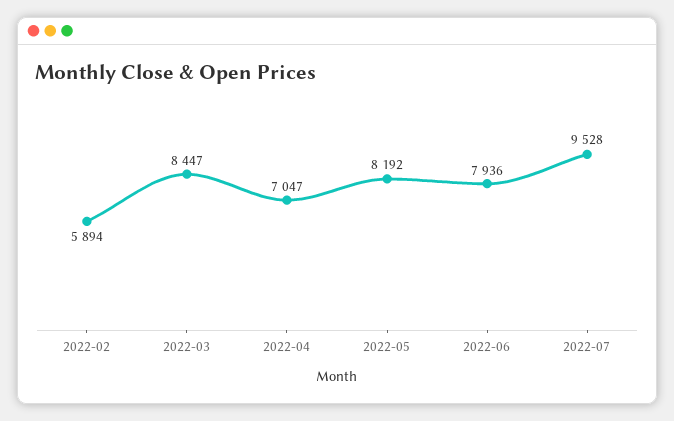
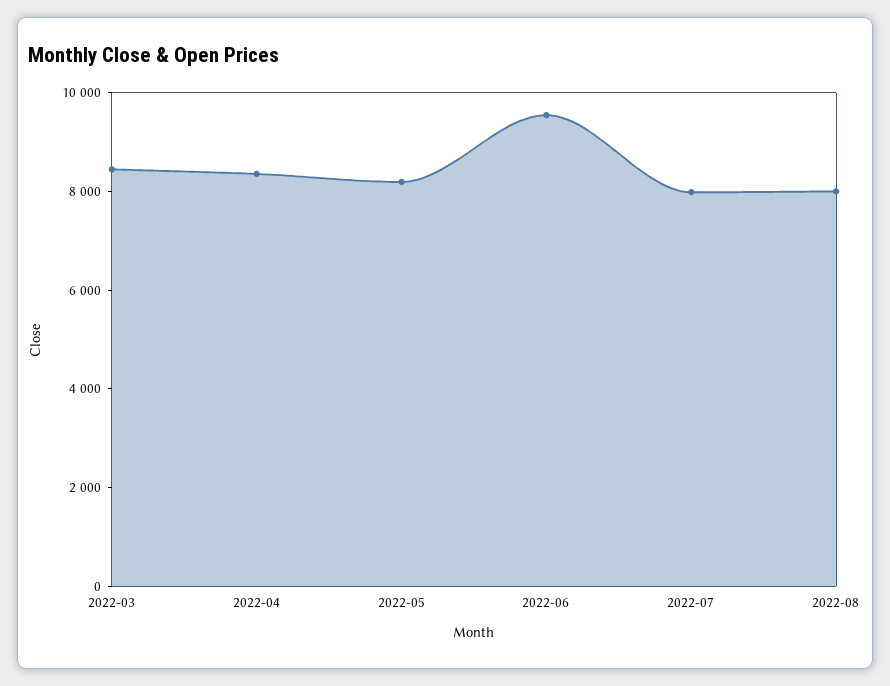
2022-02: 5894 -> none
2022-04: 7047 -> 8500
2022-06: 7936 -> 9500
2022-07: 9528 -> 8000
2022-08: none -> 8000

